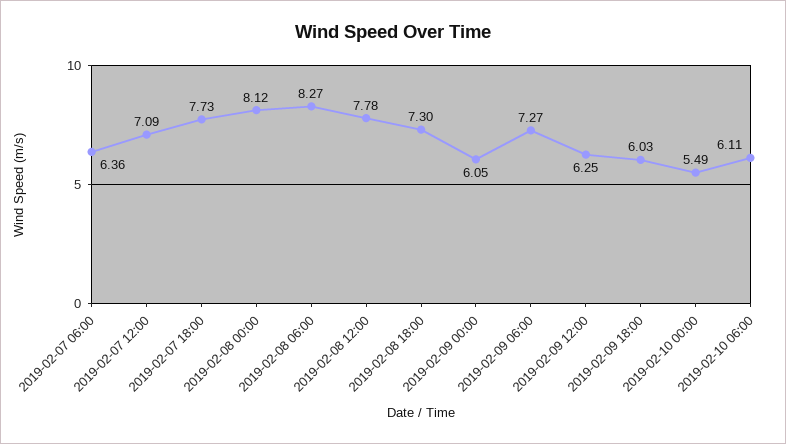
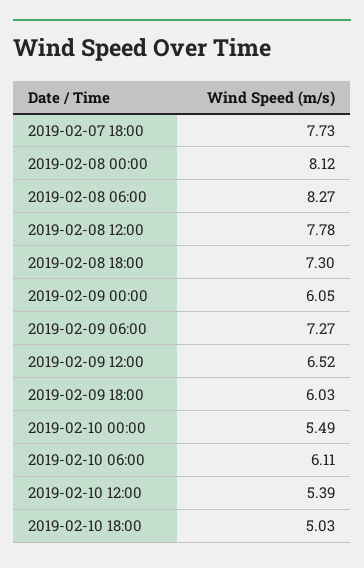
2019-02-07 06:00: 6.36 -> none
2019-02-07 12:00: 7.09 -> none
2019-02-09 12:00: 6.25 -> 6.52
2019-02-10 12:00: none -> 5.39
2019-02-10 18:00: none -> 5.03

